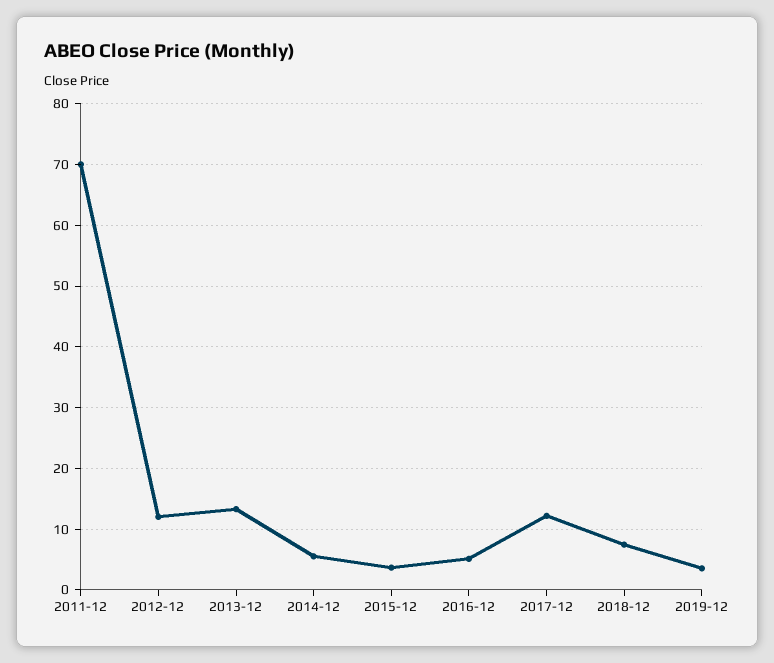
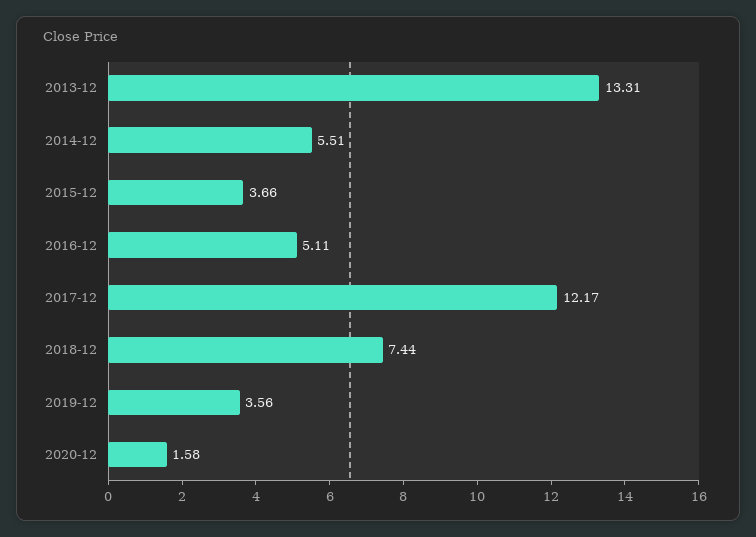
2011-12: 70 -> none
2012-12: 12 -> none
2020-12: none -> 1.58

